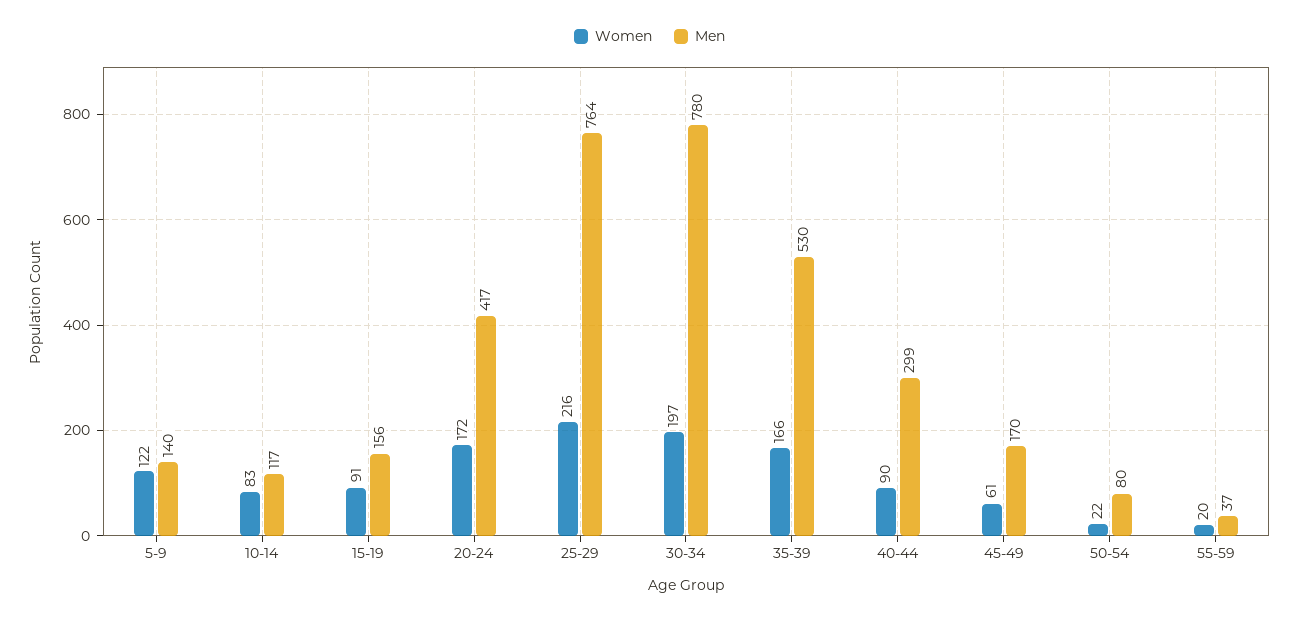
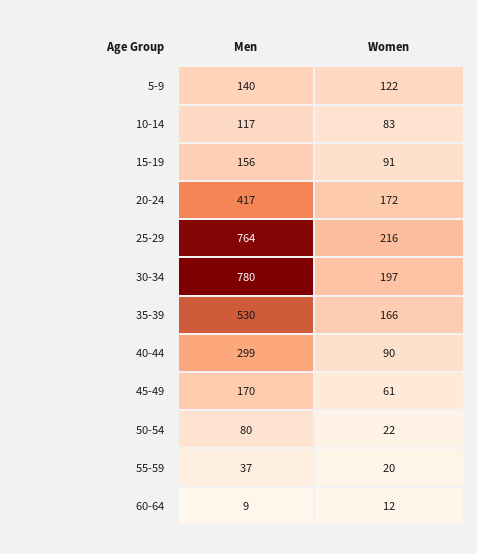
Men, 60-64: none -> 9
Women, 60-64: none -> 12

